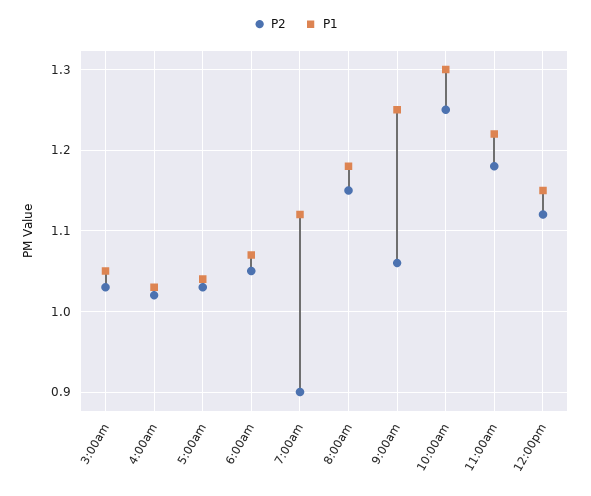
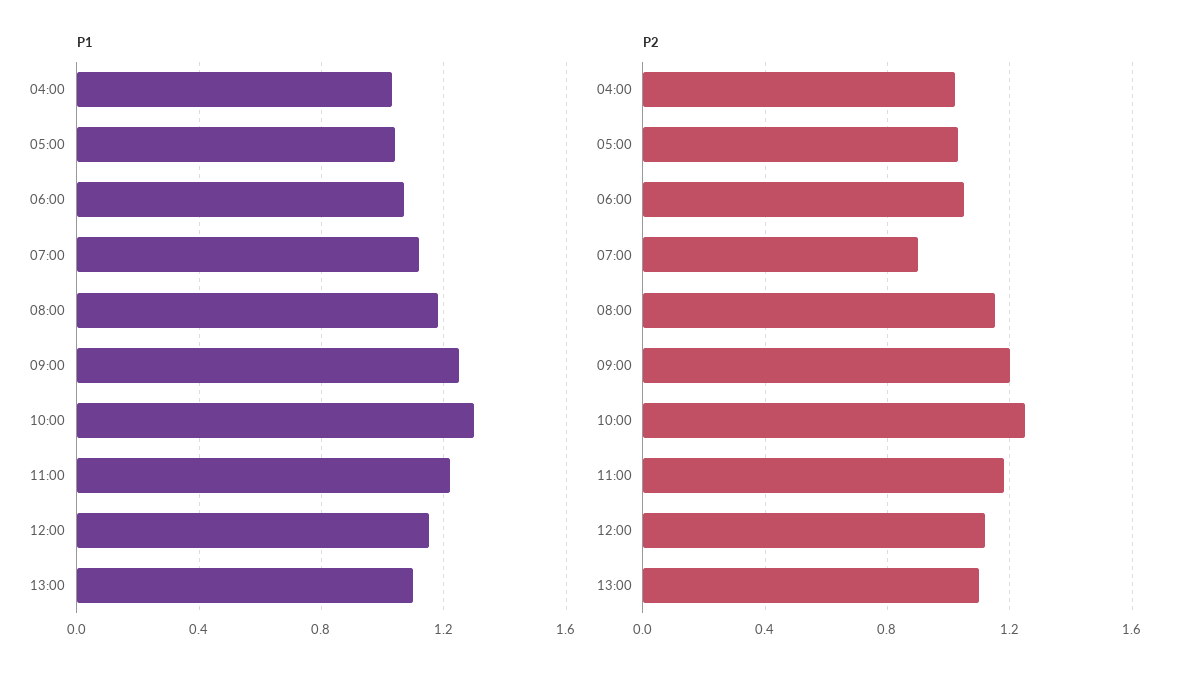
P2, 3:00am: 1.03 -> none
P1, 3:00am: 1.05 -> none
P2, 9:00am: 1.06 -> 1.2
P1, 13:00: none -> 1.1
P2, 13:00: none -> 1.1

